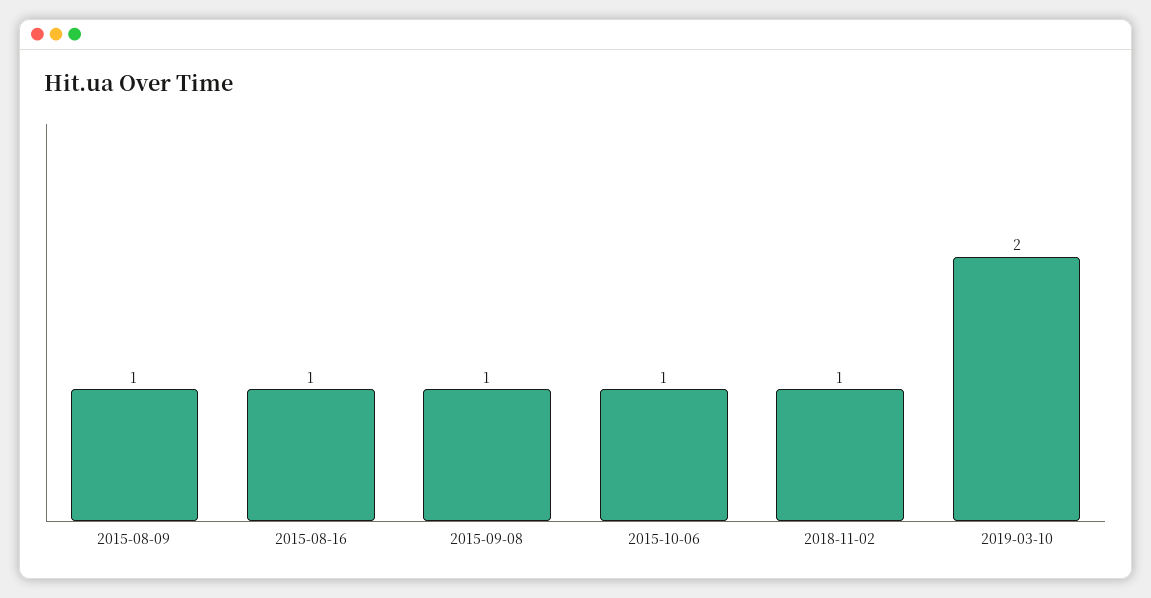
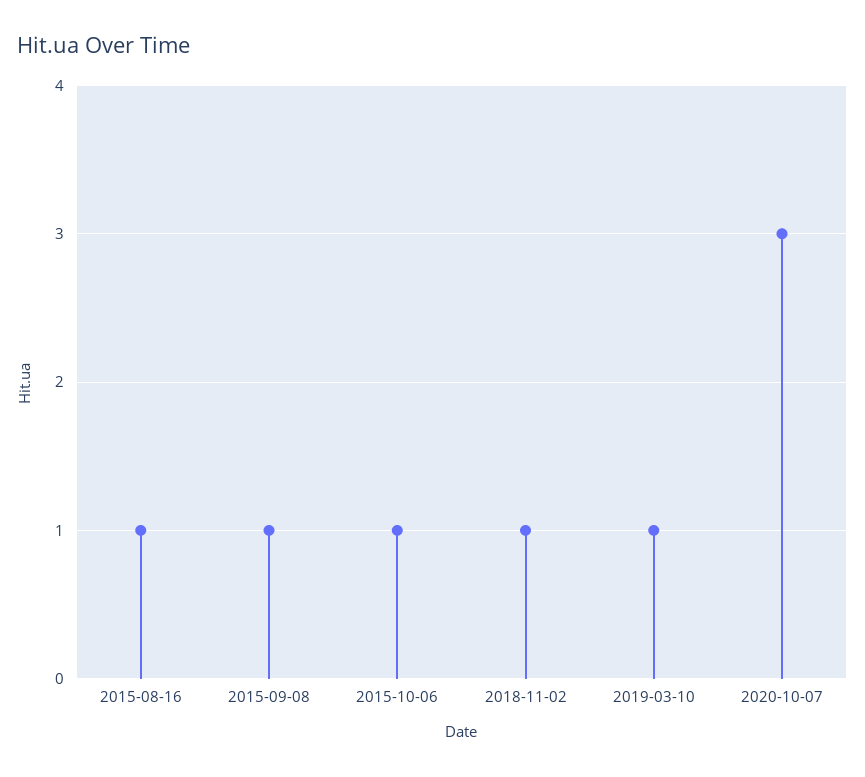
2015-08-09: 1 -> none
2019-03-10: 2 -> 1
2020-10-07: none -> 3

